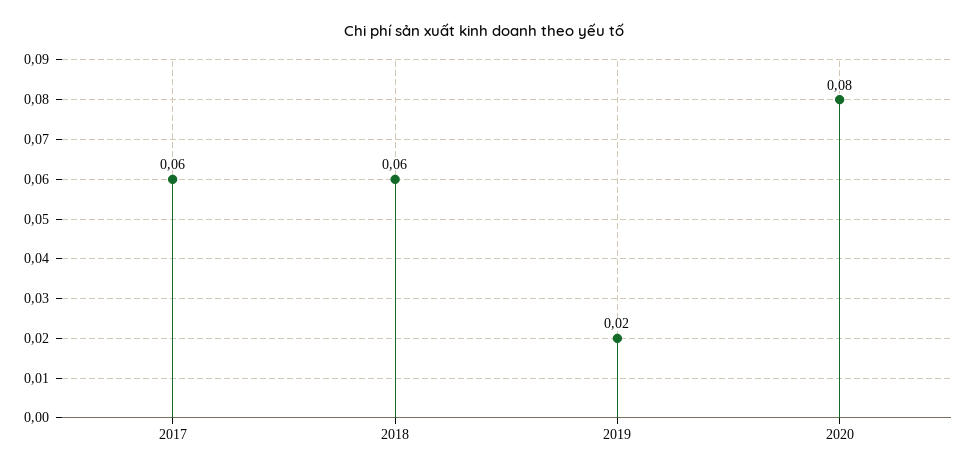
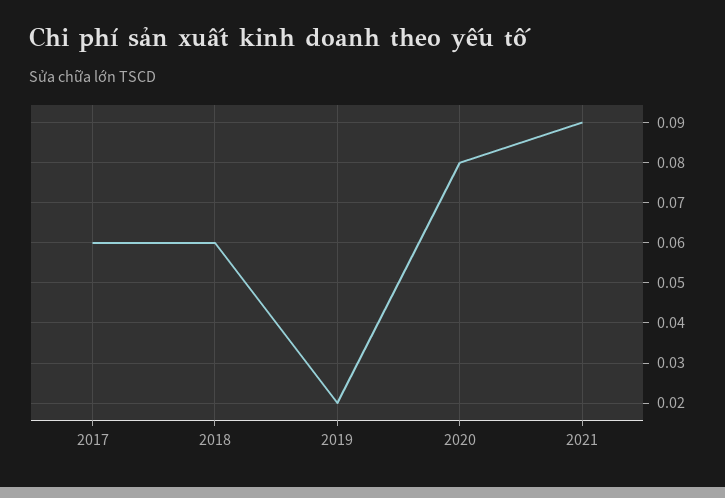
2021: none -> 0.09

